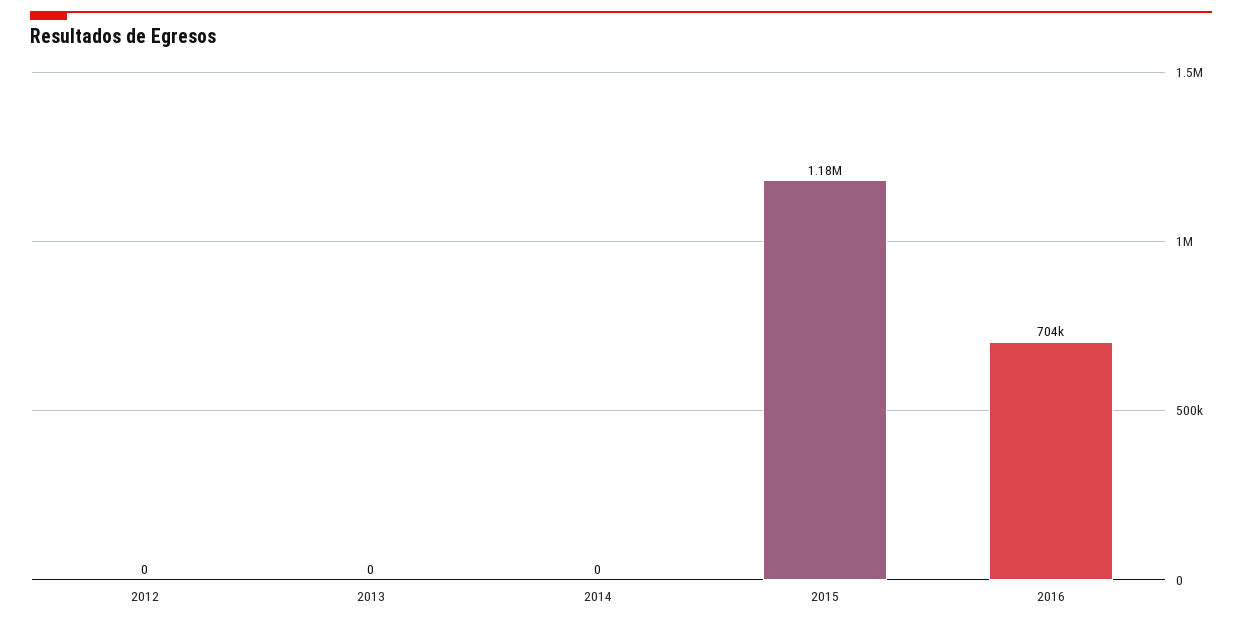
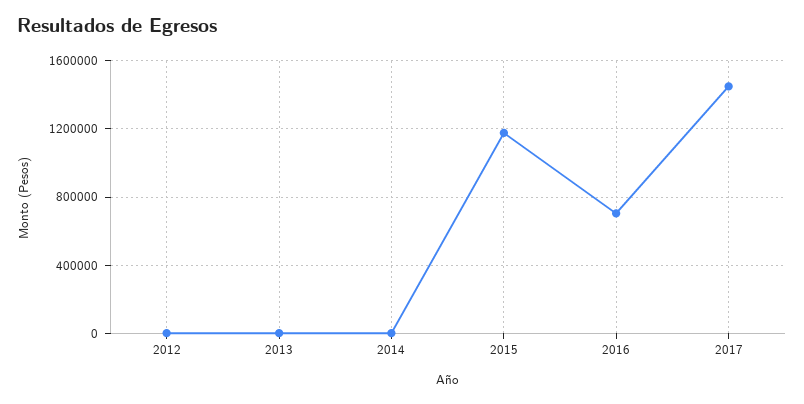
2017: none -> 1450000

